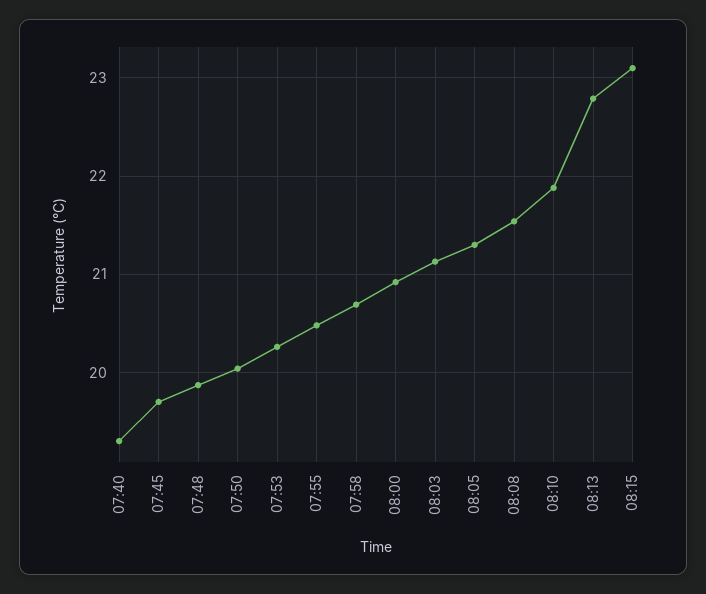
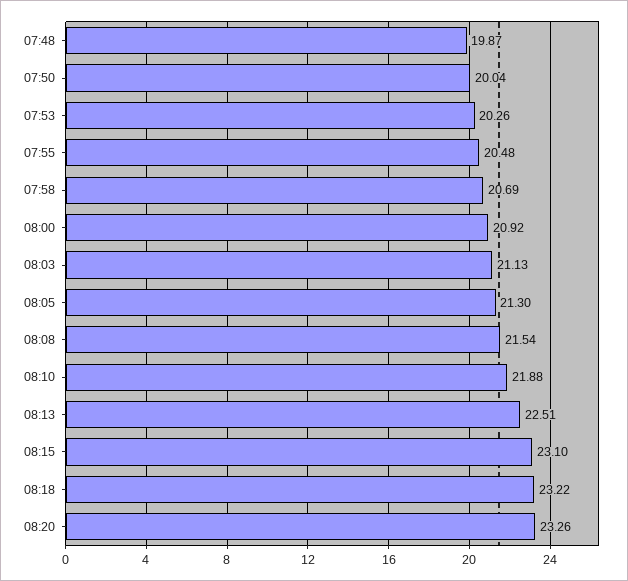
07:40: 19.3 -> none
07:45: 19.7 -> none
08:13: 22.8 -> 22.51
08:18: none -> 23.22
08:20: none -> 23.26

